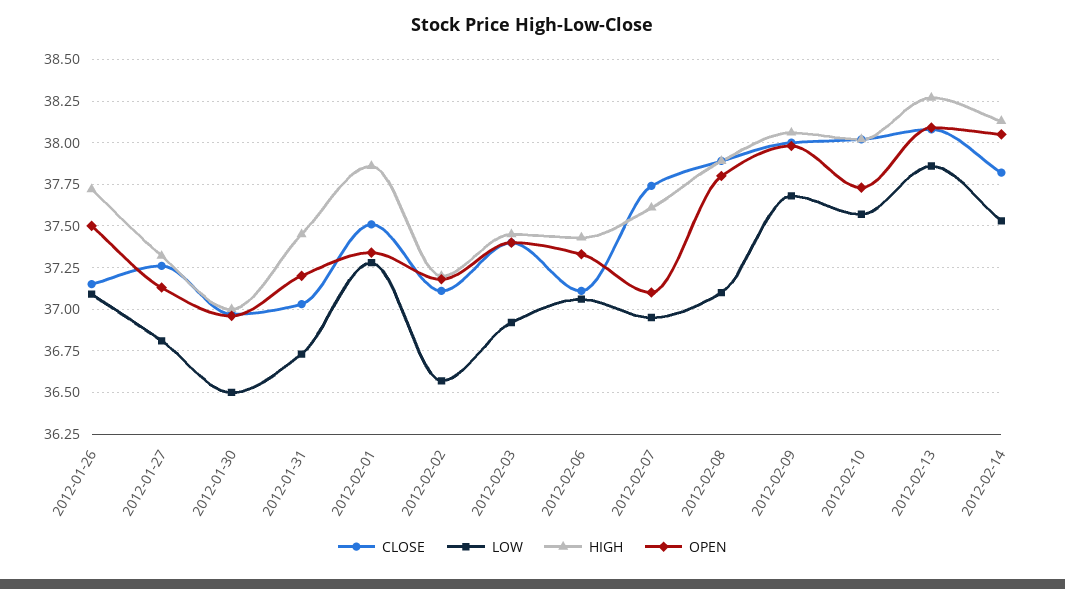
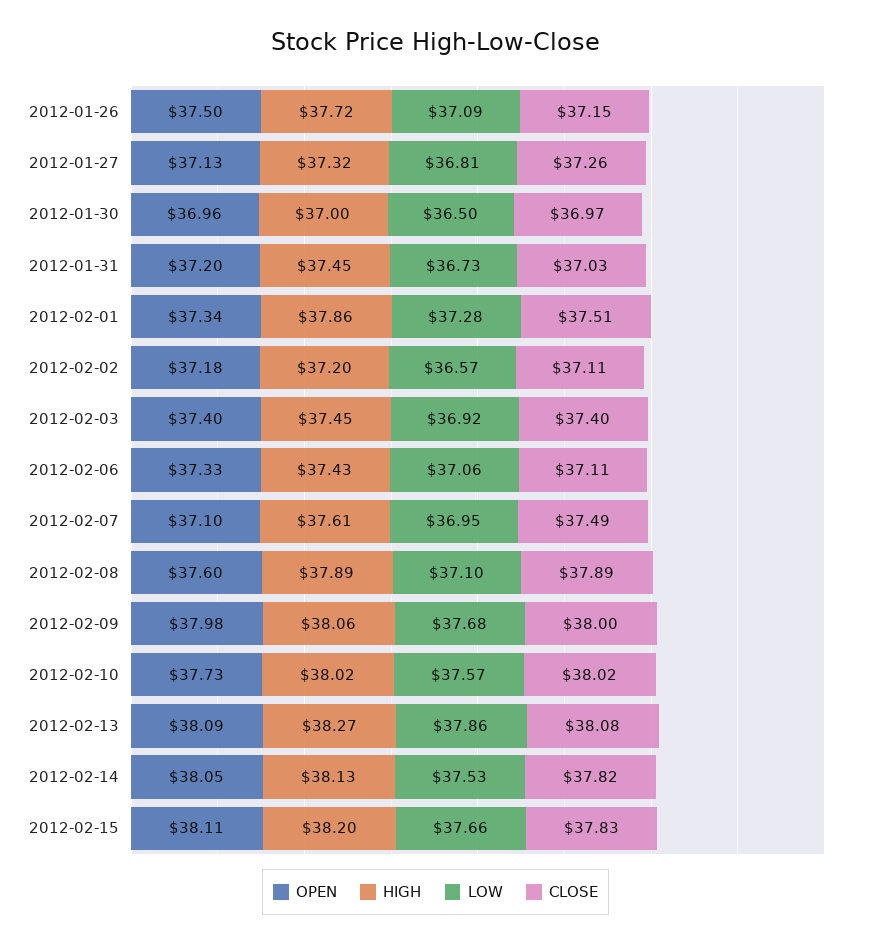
CLOSE, 2012-02-07: 37.75 -> 37.49
OPEN, 2012-02-08: 37.8 -> 37.6
OPEN, 2012-02-15: none -> 38.11
HIGH, 2012-02-15: none -> 38.2
LOW, 2012-02-15: none -> 37.66
CLOSE, 2012-02-15: none -> 37.83

